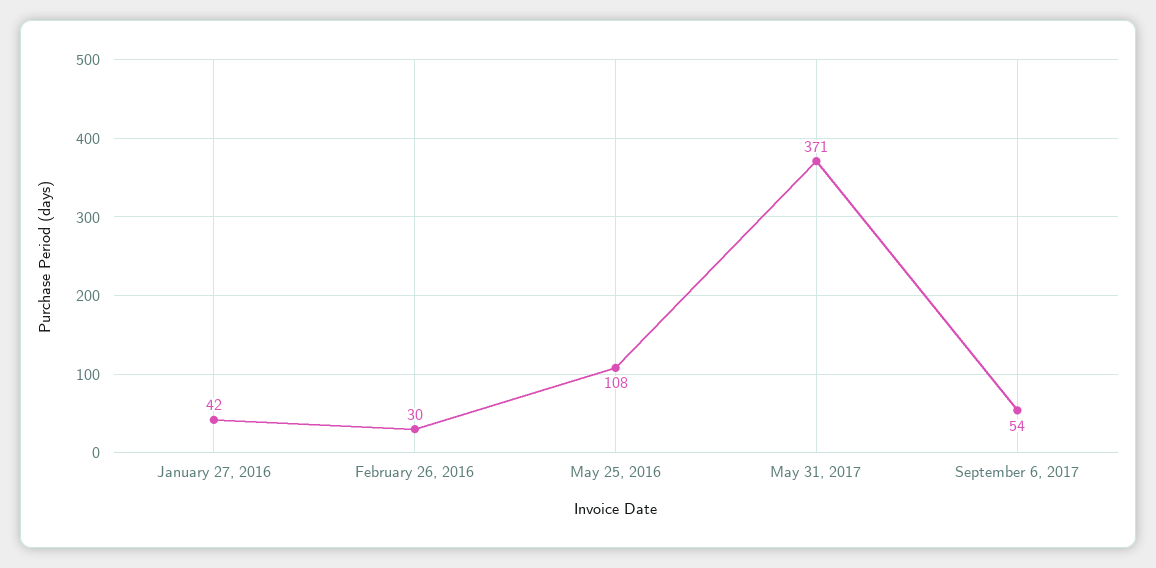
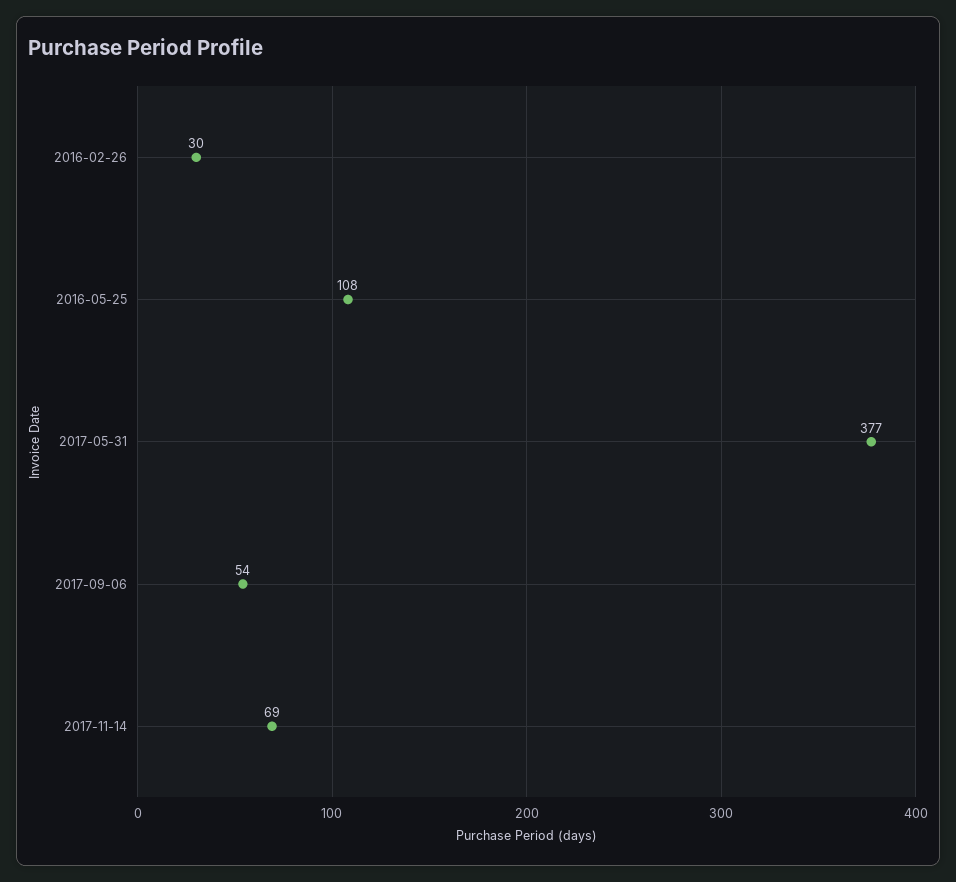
January 27, 2016: 42 -> none
May 31, 2017: 371 -> 377
2017-11-14: none -> 69

